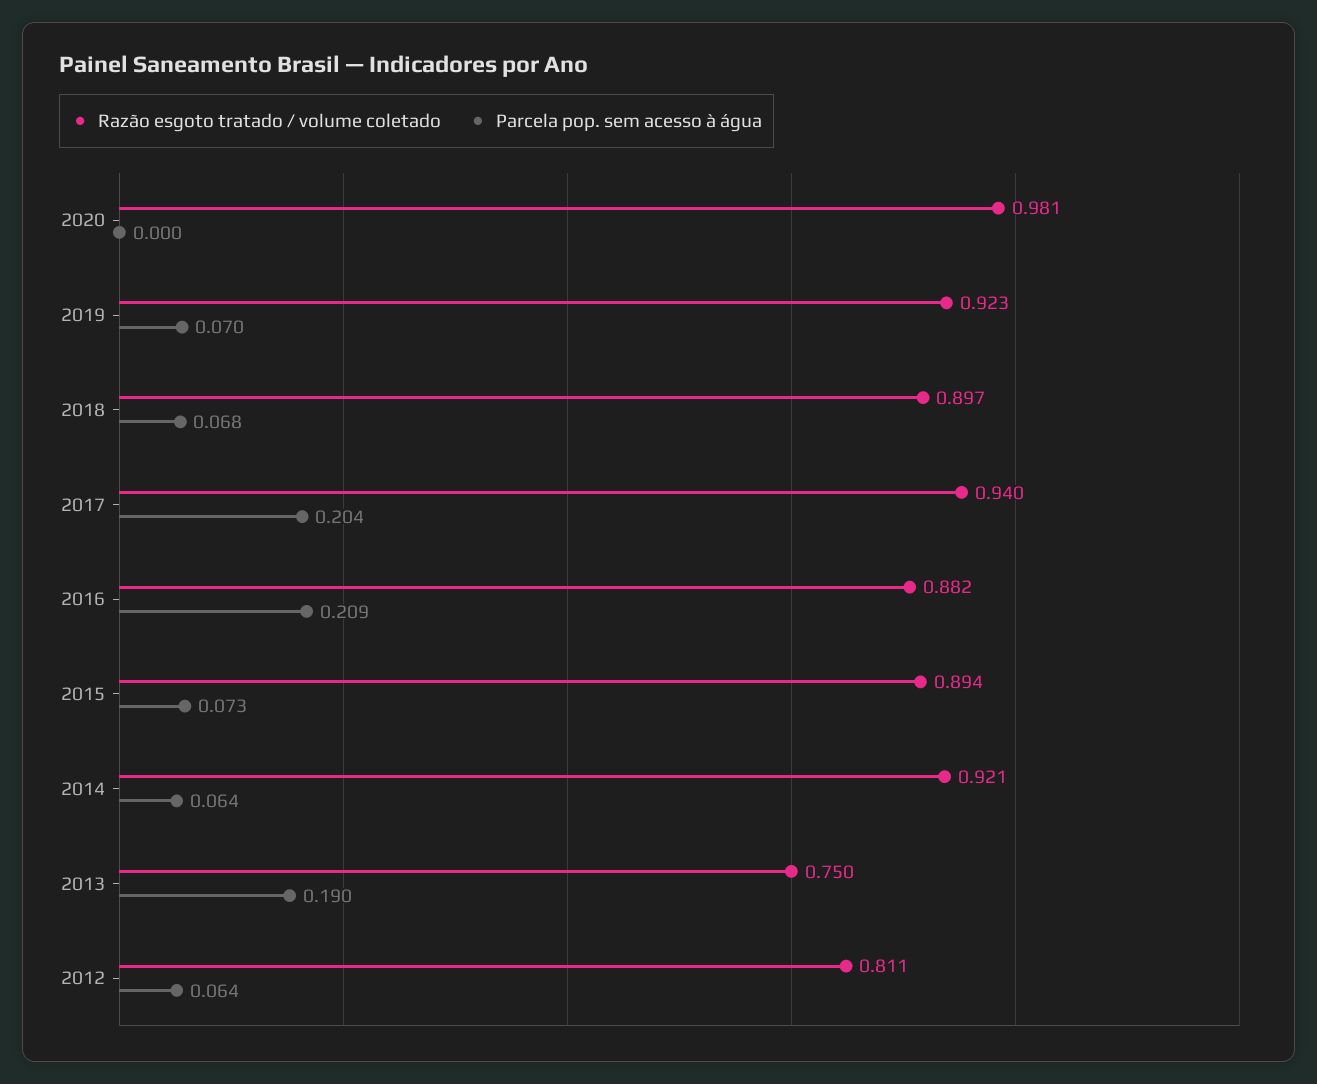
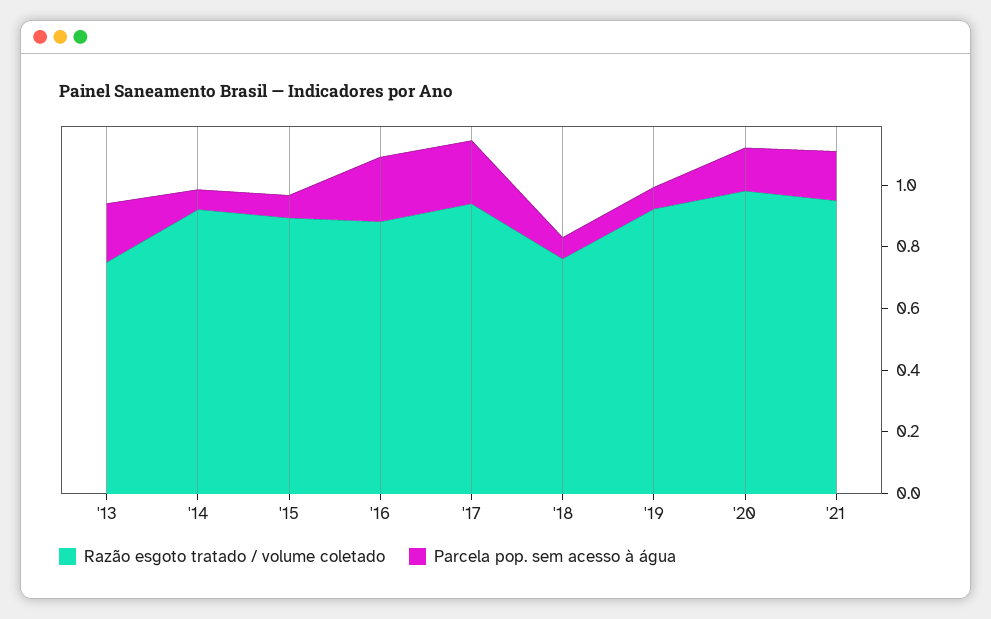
Parcela pop. sem acesso à água, 2020: 0 -> 0.15
Razão esgoto tratado / volume coletado, 2018: 0.897 -> 0.75
Razão esgoto tratado / volume coletado, 2012: 0.811 -> none
Parcela pop. sem acesso à água, 2012: 0.064 -> none
Razão esgoto tratado / volume coletado, '21: none -> 0.95
Parcela pop. sem acesso à água, '21: none -> 0.15

